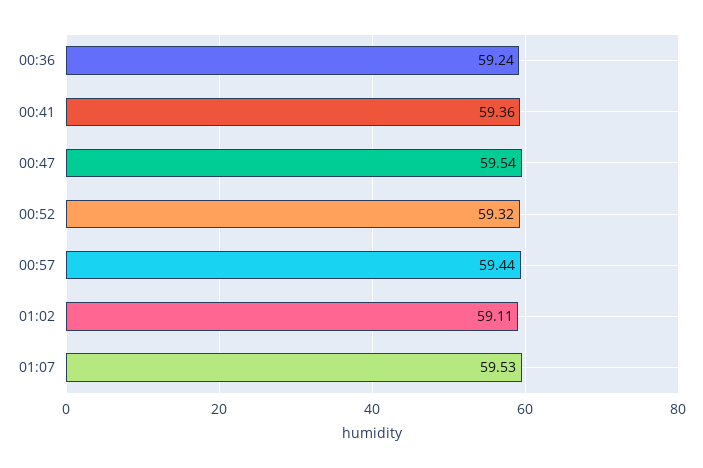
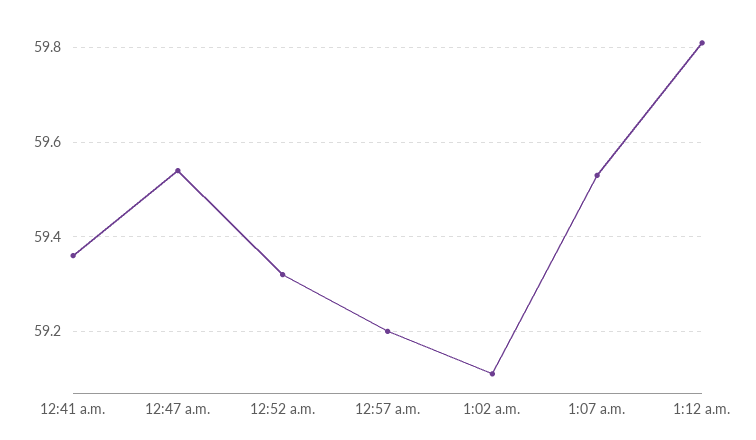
00:36: 59.24 -> none
00:57: 59.44 -> 59.2
1:12 a.m.: none -> 59.8

